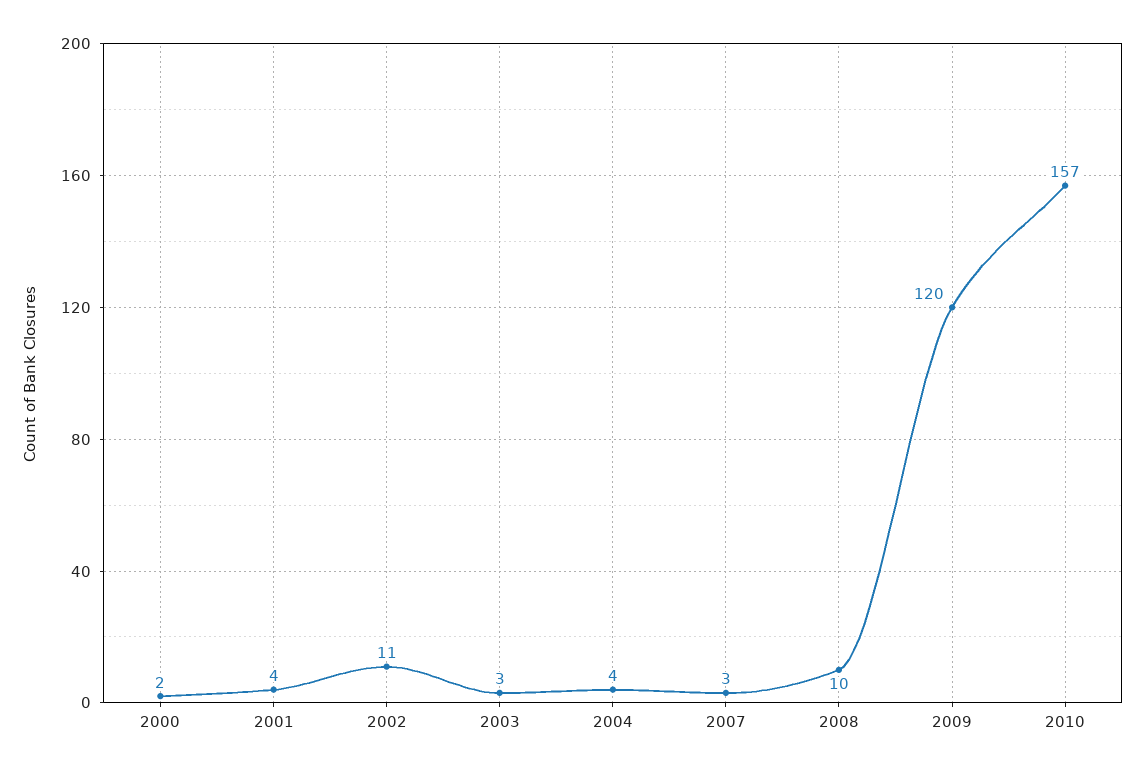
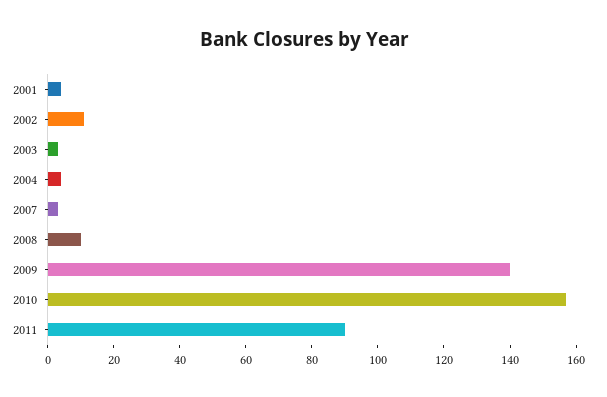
2000: 2 -> none
2009: 120 -> 140
2011: none -> 90

